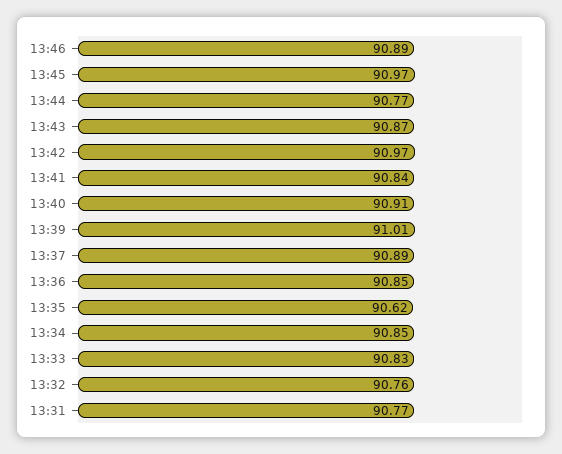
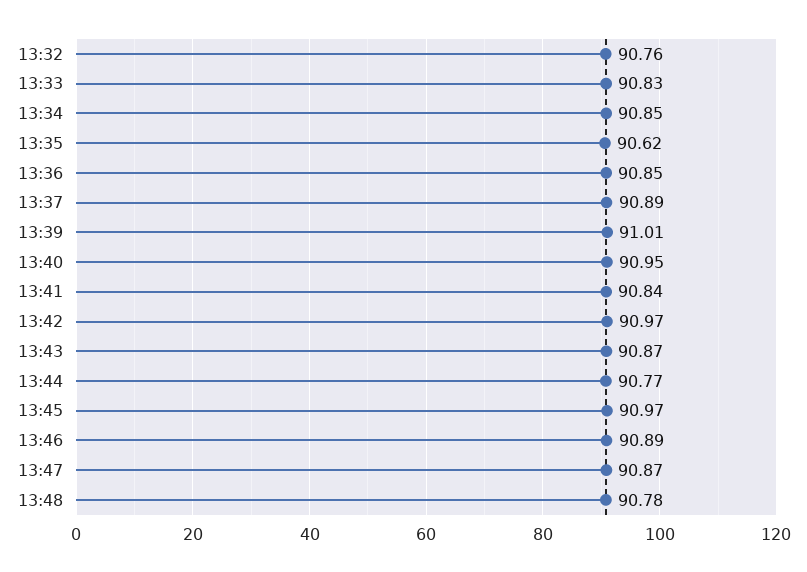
13:40: 90.91 -> 90.95
13:31: 90.77 -> none
13:47: none -> 90.87
13:48: none -> 90.78

